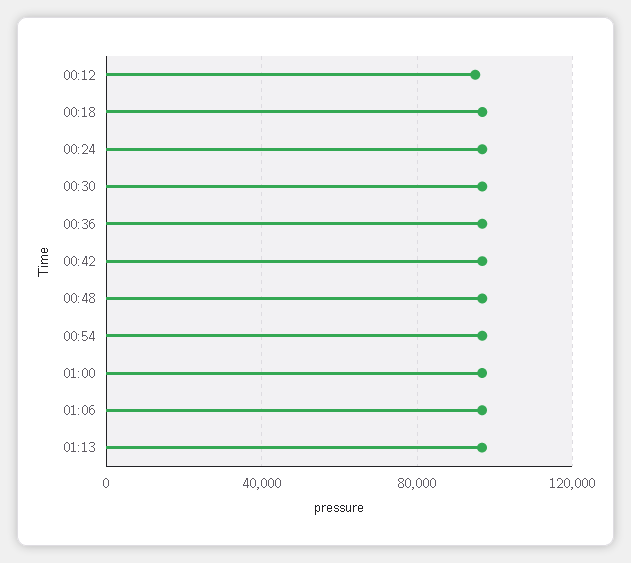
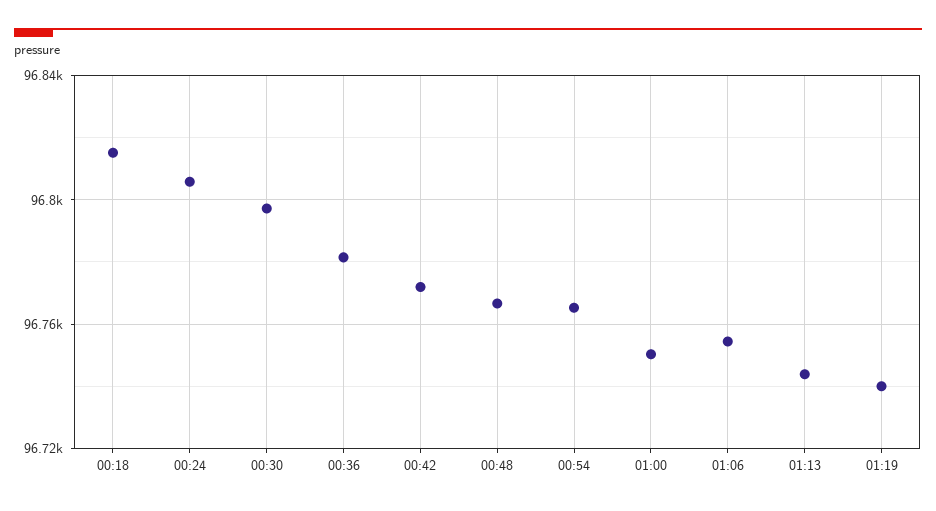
00:12: 95000 -> none
01:19: none -> 96740

